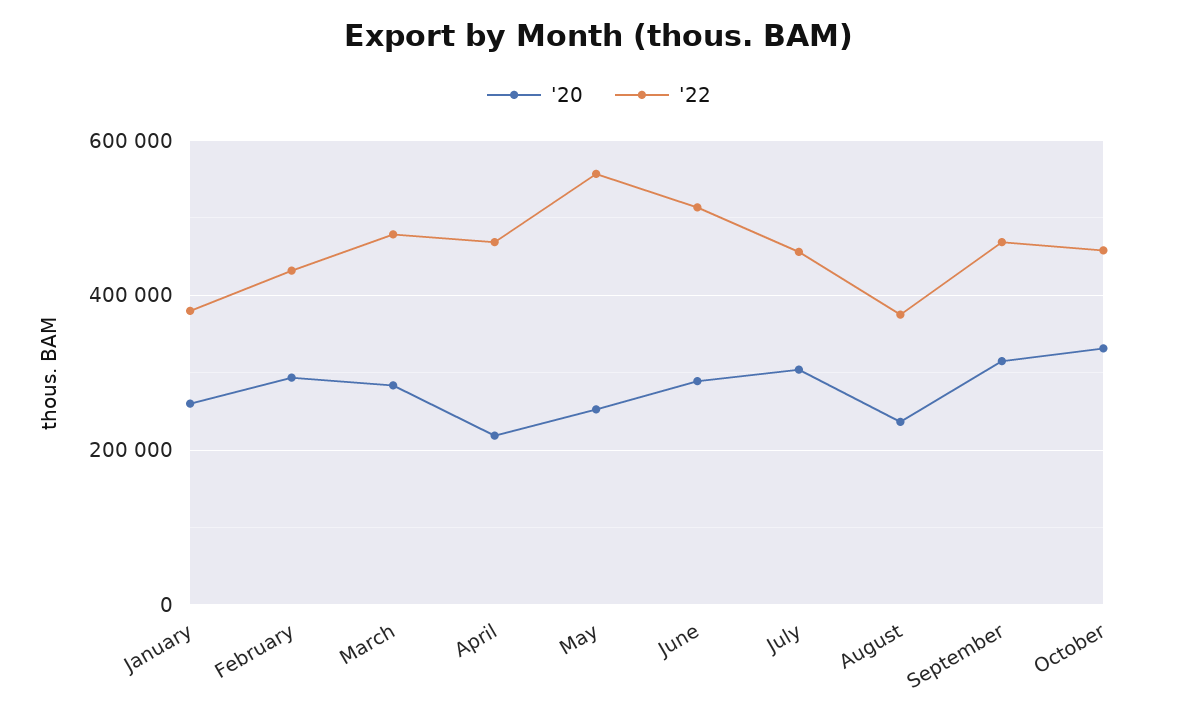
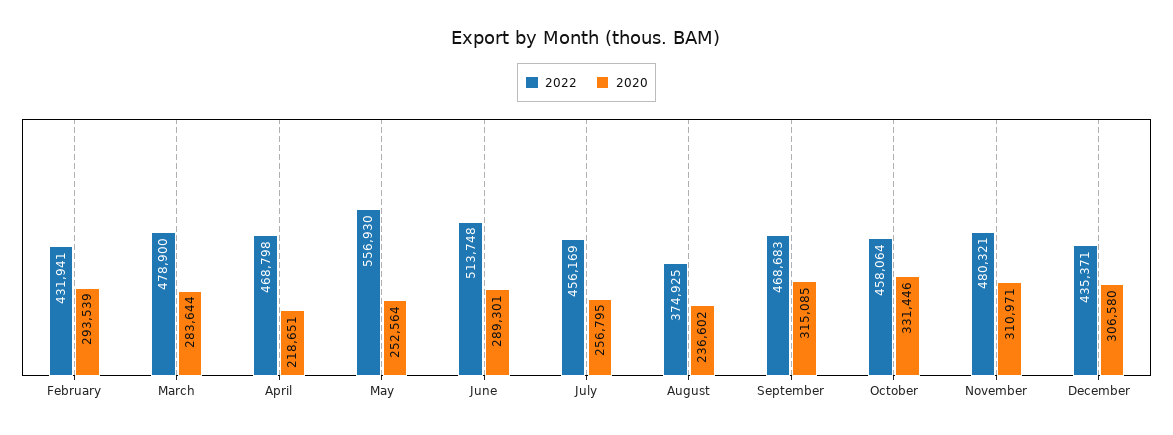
'20, January: 260000 -> none
'22, January: 380000 -> none
'20, July: 300000 -> 256795
'22, November: none -> 480321
'20, November: none -> 310971
'22, December: none -> 435371
'20, December: none -> 306580

